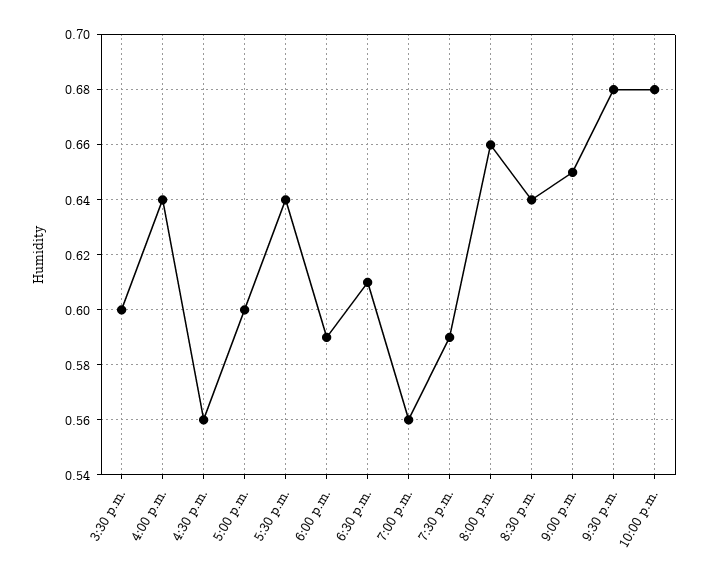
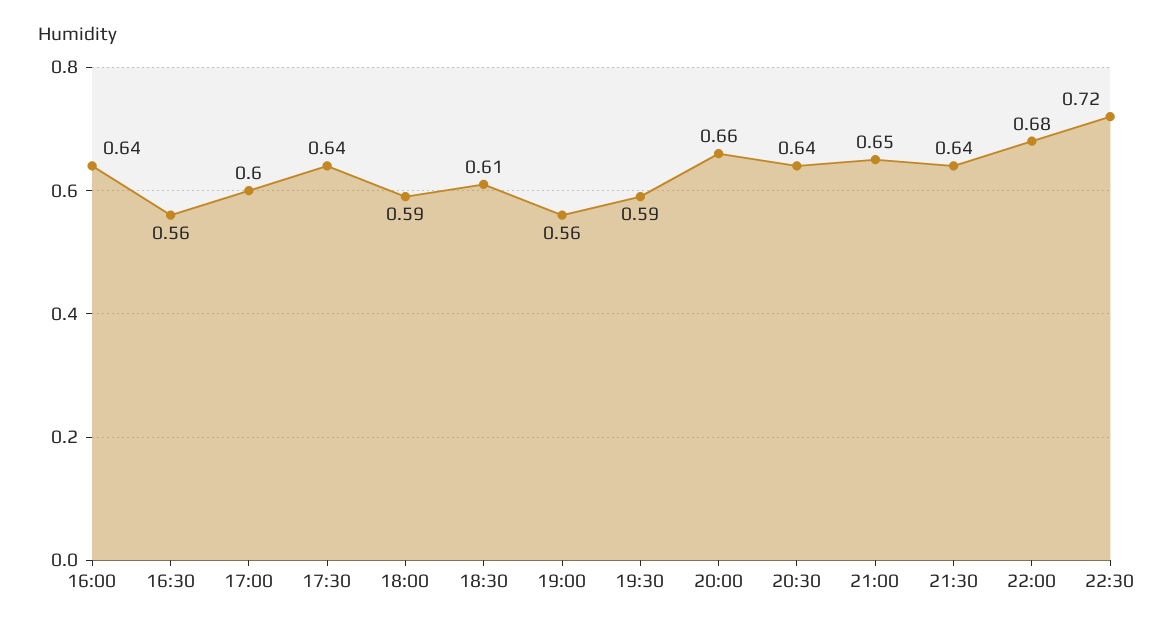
3:30 p.m.: 0.6 -> none
9:30 p.m.: 0.68 -> 0.64
22:30: none -> 0.72

